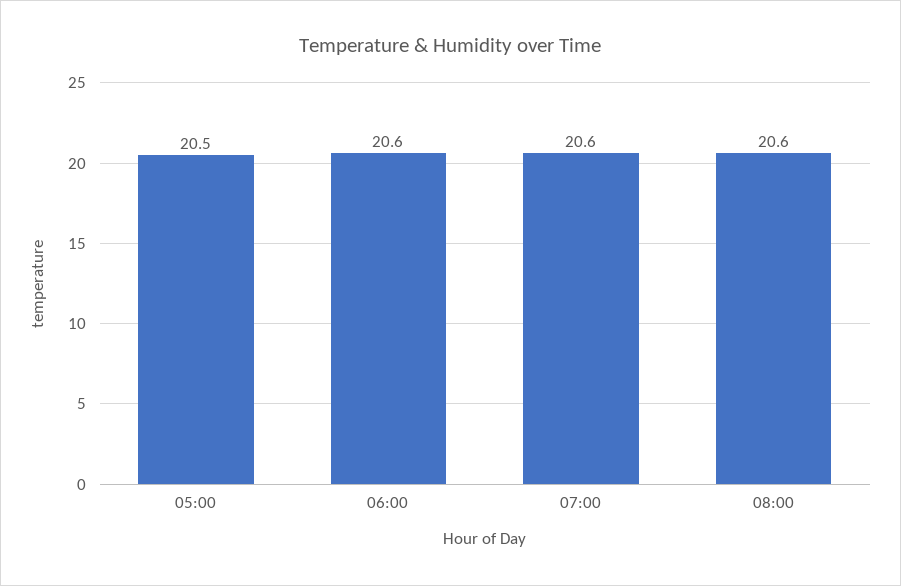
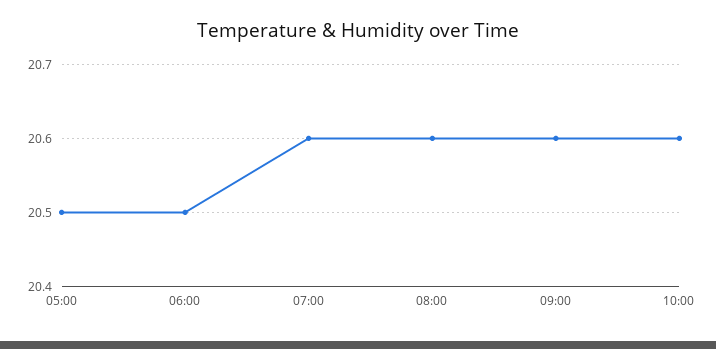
06:00: 20.6 -> 20.5
09:00: none -> 20.6
10:00: none -> 20.6

